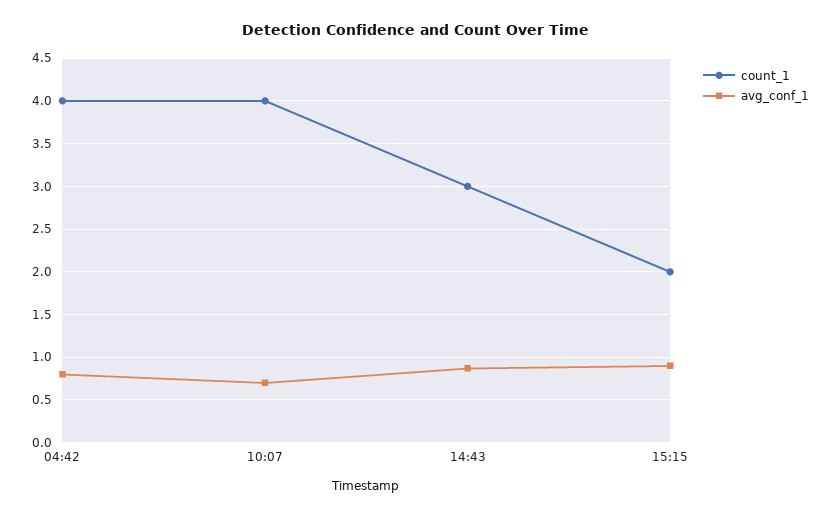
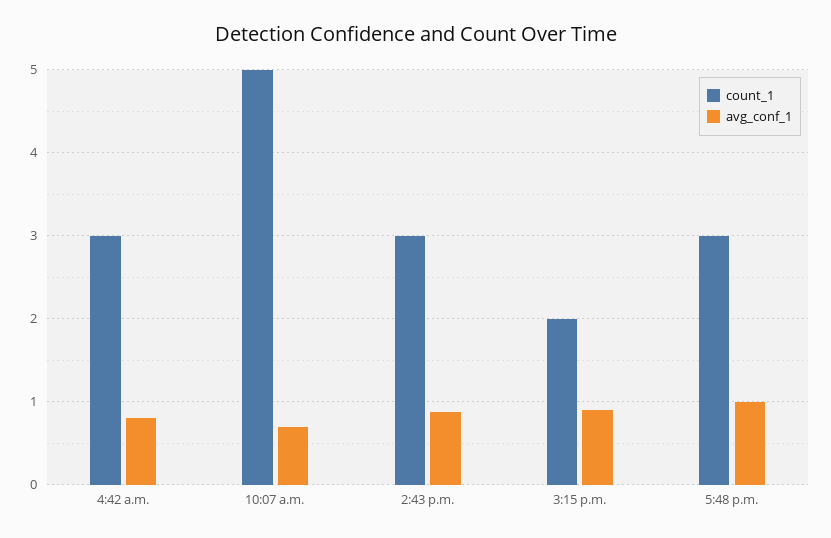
count_1, 04:42: 4 -> 3
count_1, 10:07: 4 -> 5
count_1, 5:48 p.m.: none -> 3
avg_conf_1, 5:48 p.m.: none -> 1

